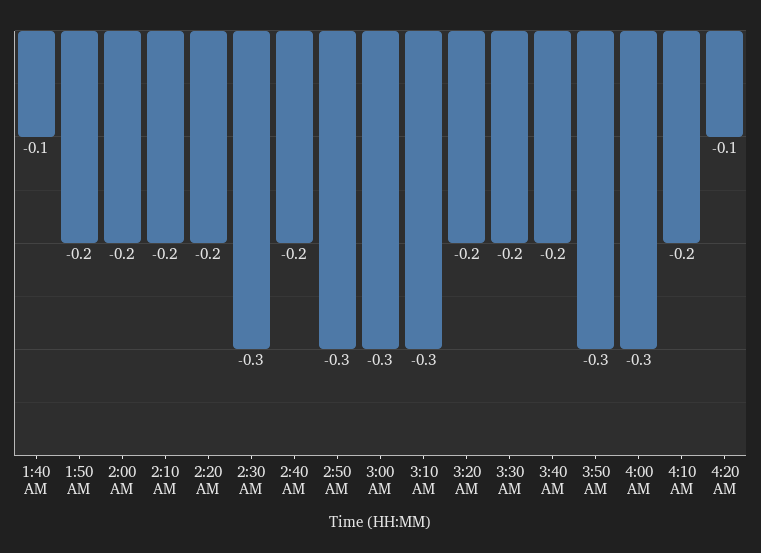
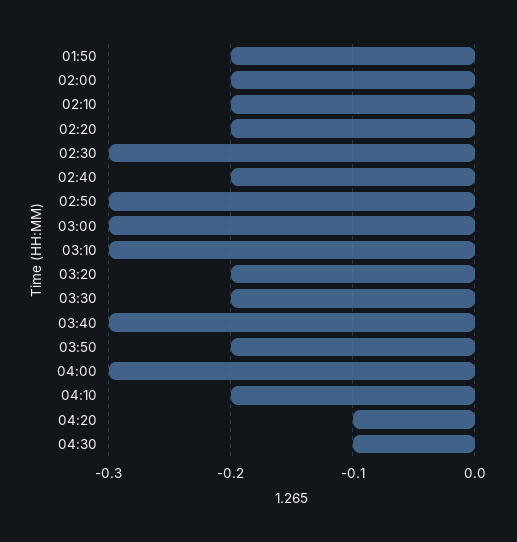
1:40 AM: -0.1 -> none
3:40 AM: -0.2 -> -0.3
3:50 AM: -0.3 -> -0.2
04:30: none -> -0.1

